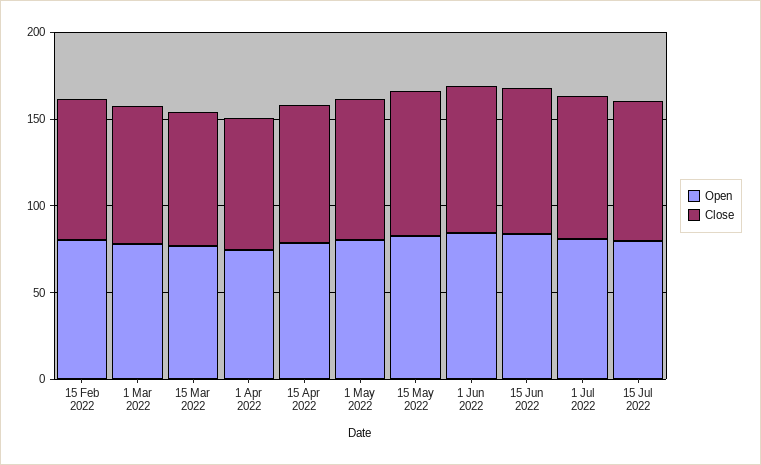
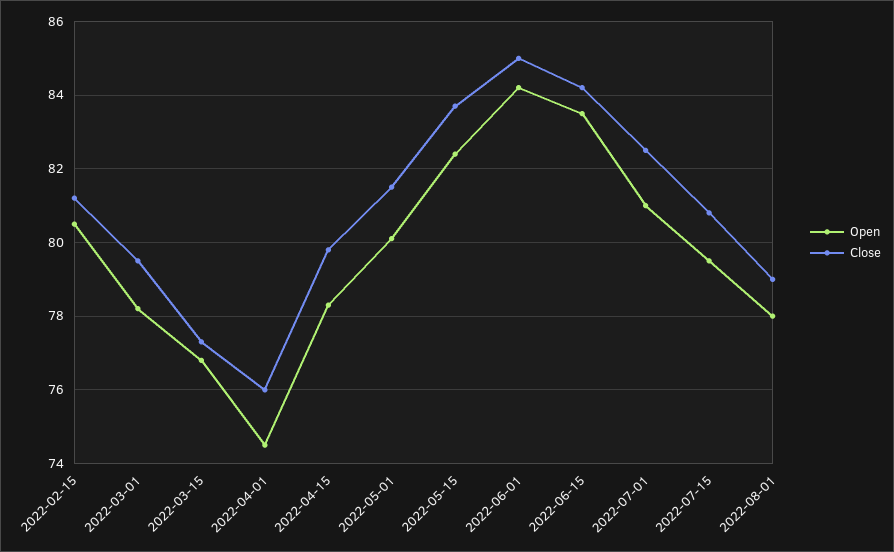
Open, 2022-08-01: none -> 78
Close, 2022-08-01: none -> 79

